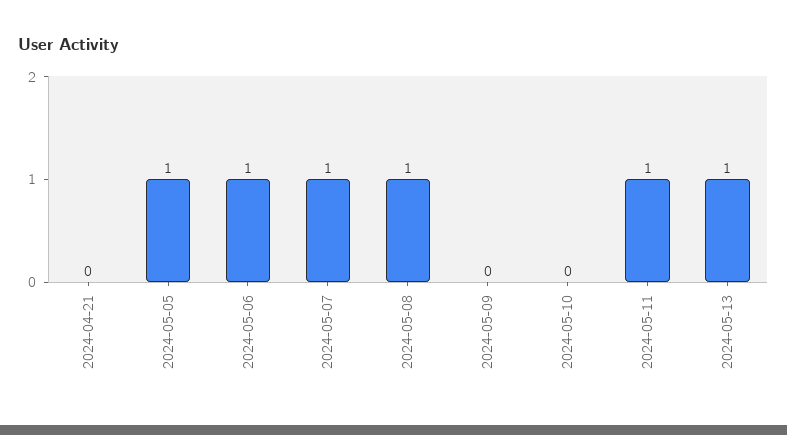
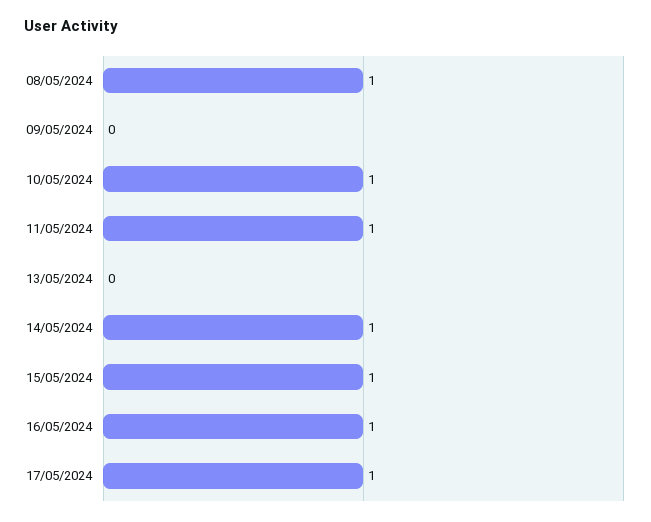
2024-04-21: 0 -> none
2024-05-05: 1 -> none
2024-05-06: 1 -> none
2024-05-07: 1 -> none
2024-05-10: 0 -> 1
2024-05-13: 1 -> 0
14/05/2024: none -> 1
15/05/2024: none -> 1
16/05/2024: none -> 1
17/05/2024: none -> 1

